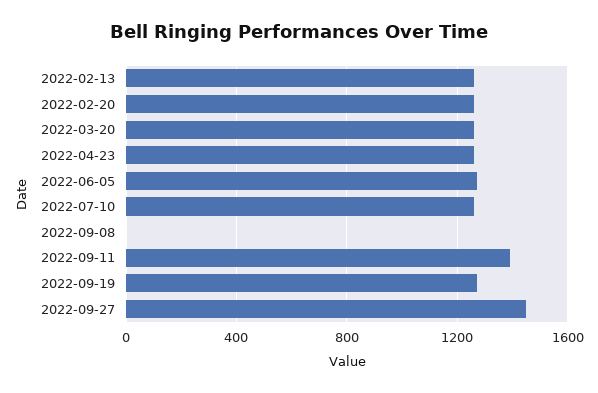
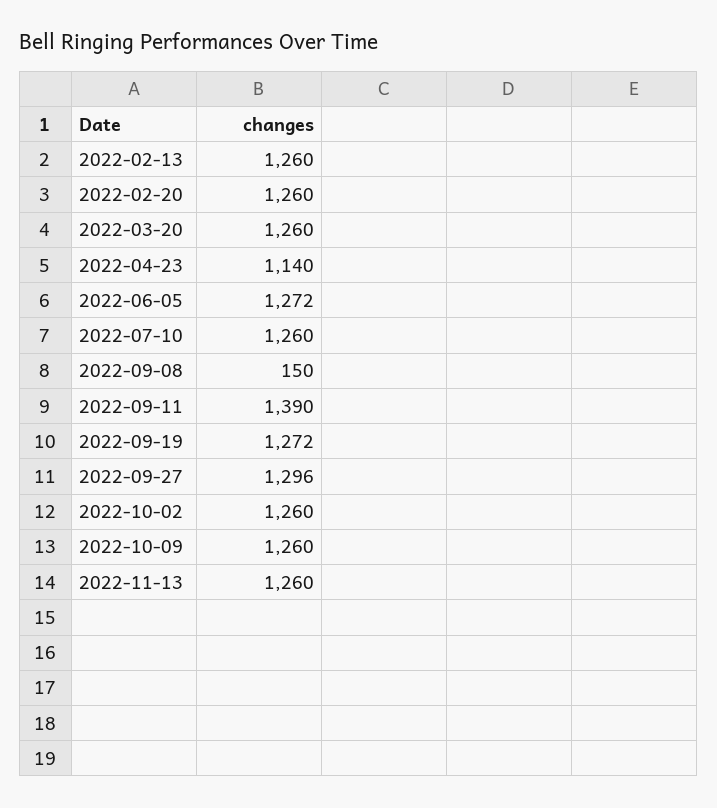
2022-04-23: 1250 -> 1140
2022-09-08: 0 -> 150
2022-09-27: 1450 -> 1296
2022-10-02: none -> 1260
2022-10-09: none -> 1260
2022-11-13: none -> 1260

